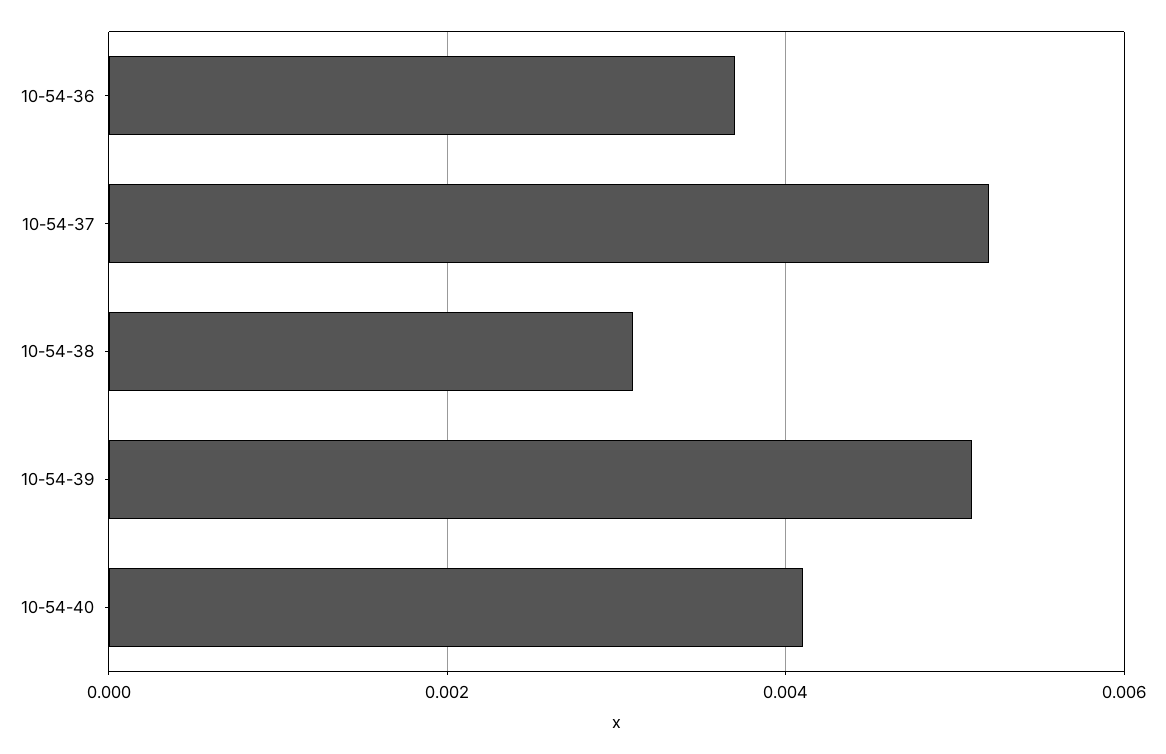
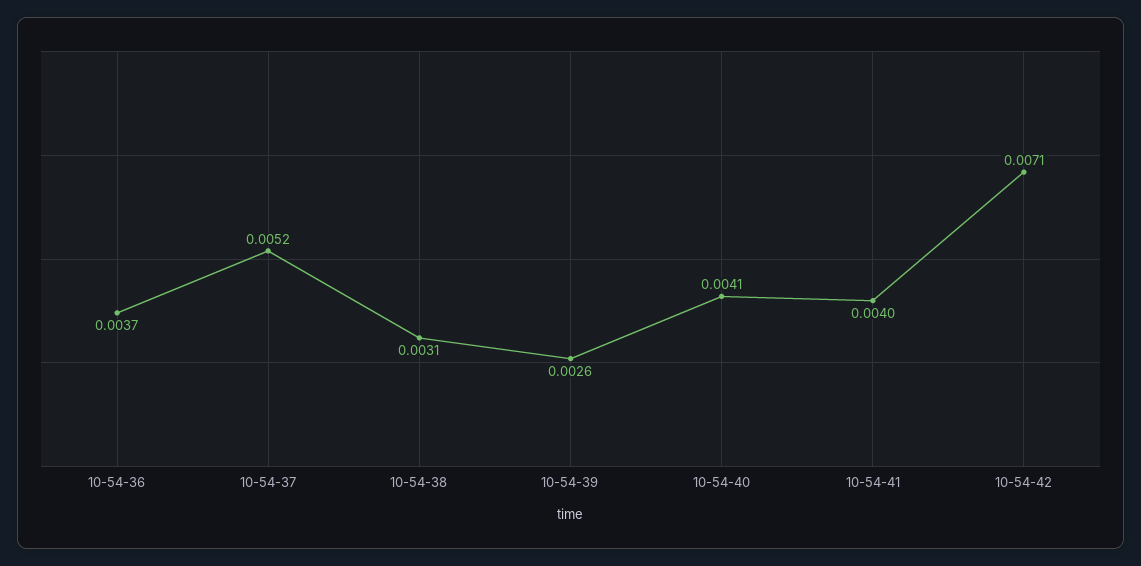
10-54-39: 0.005 -> 0.0026
10-54-41: none -> 0.004
10-54-42: none -> 0.0071

